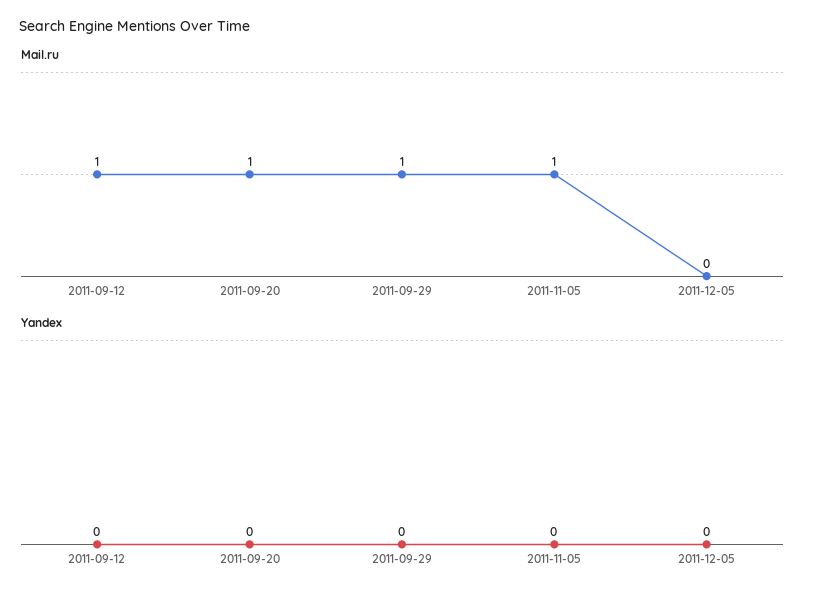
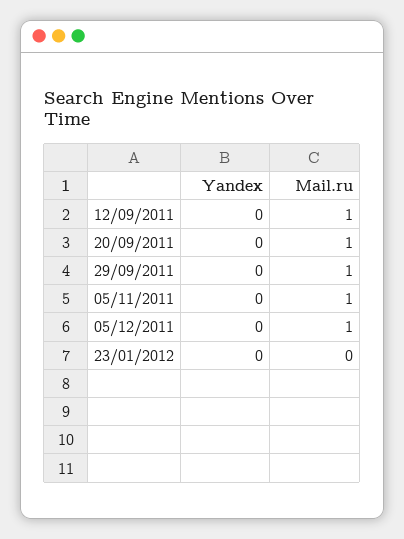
Mail.ru, 2011-12-05: 0 -> 1
Yandex, 23/01/2012: none -> 0
Mail.ru, 23/01/2012: none -> 0

